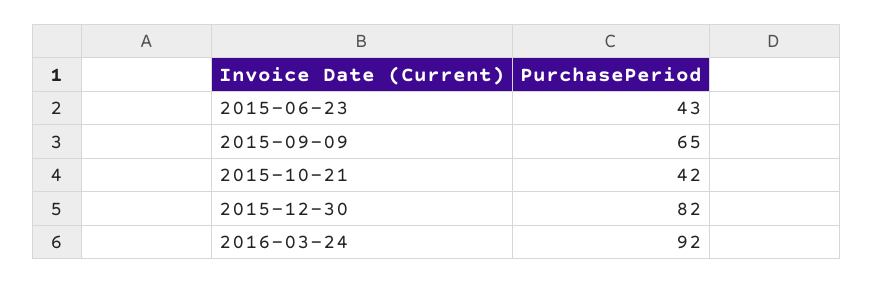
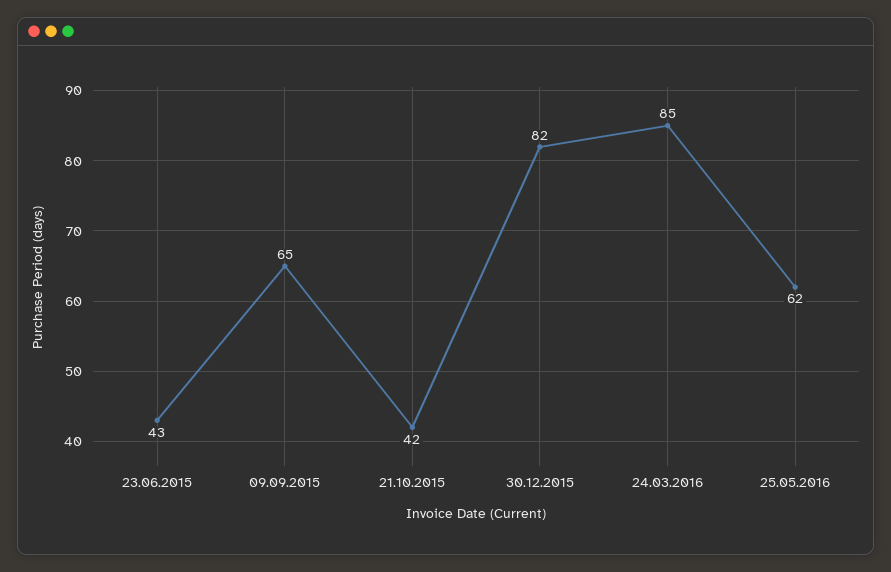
2016-03-24: 92 -> 85
25.05.2016: none -> 62

